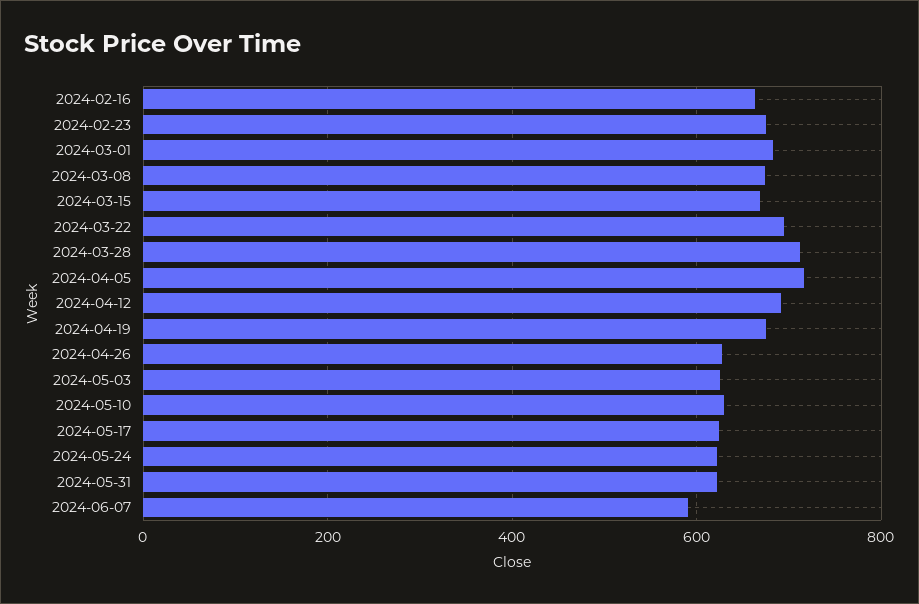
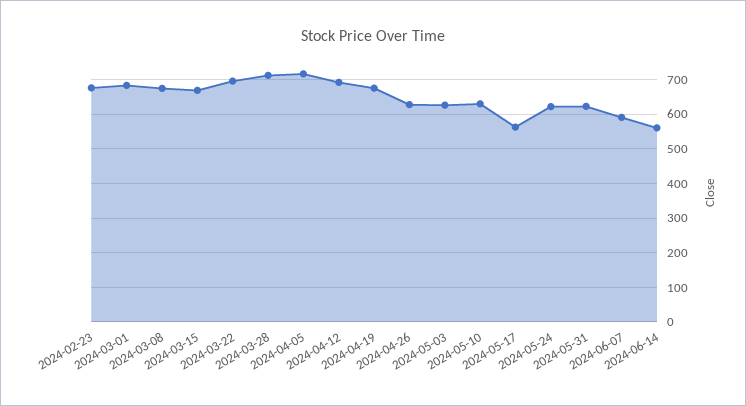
2024-02-16: 660 -> none
2024-05-17: 620 -> 560
2024-06-14: none -> 560

